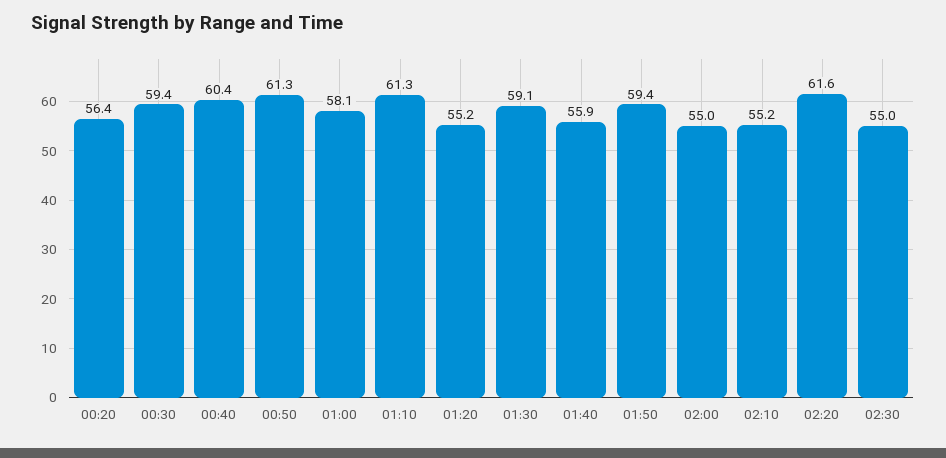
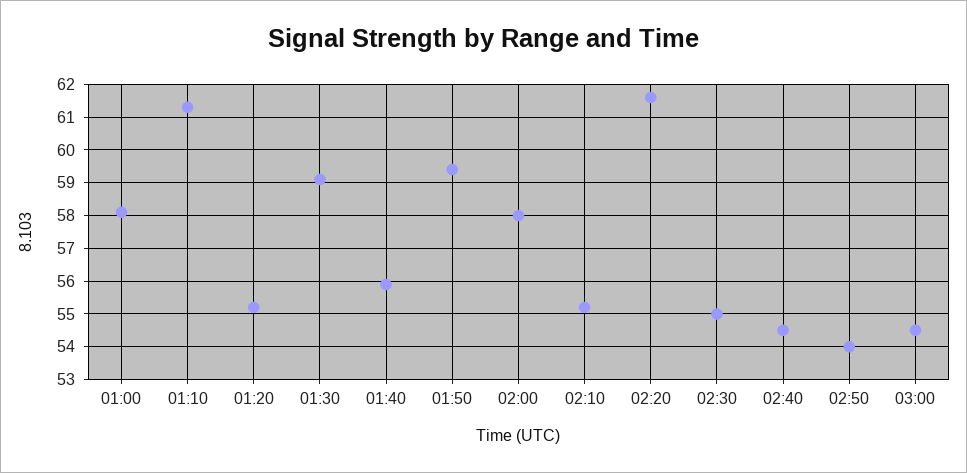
00:20: 56.4 -> none
00:30: 59.4 -> none
00:40: 60.4 -> none
00:50: 61.3 -> none
02:00: 55 -> 58
02:40: none -> 54.5
02:50: none -> 54
03:00: none -> 54.5

